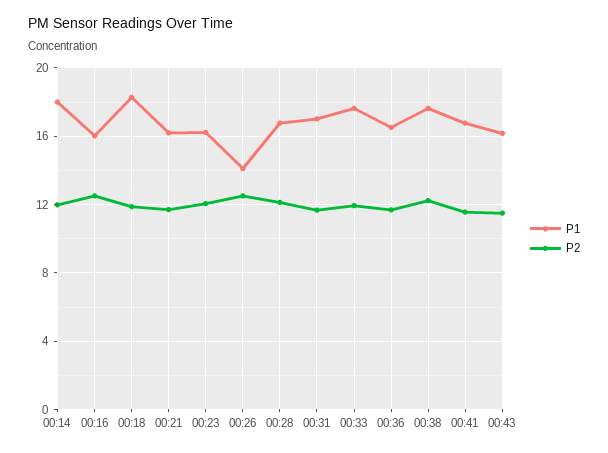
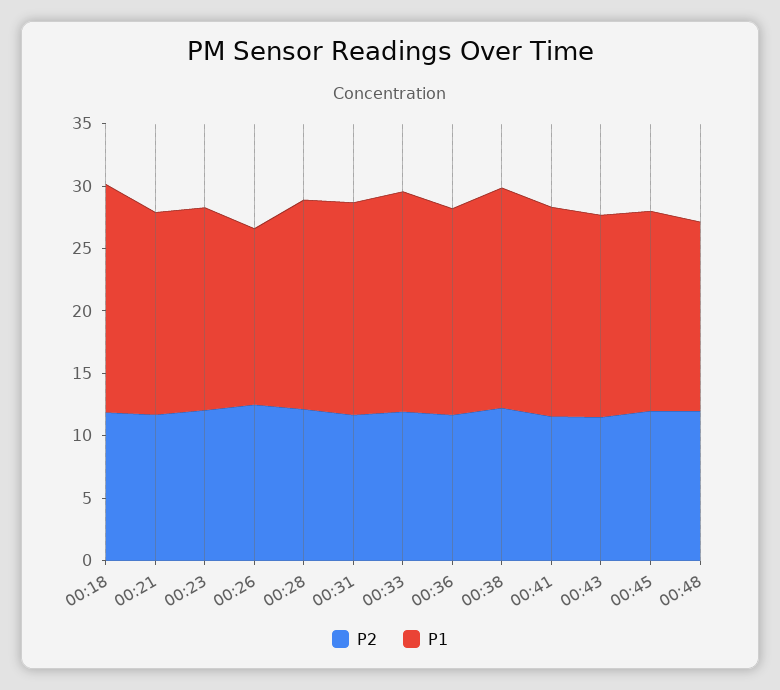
P1, 00:14: 18 -> none
P2, 00:14: 12 -> none
P1, 00:16: 16 -> none
P2, 00:16: 12.5 -> none
P2, 00:45: none -> 12
P1, 00:45: none -> 16
P2, 00:48: none -> 12
P1, 00:48: none -> 15

